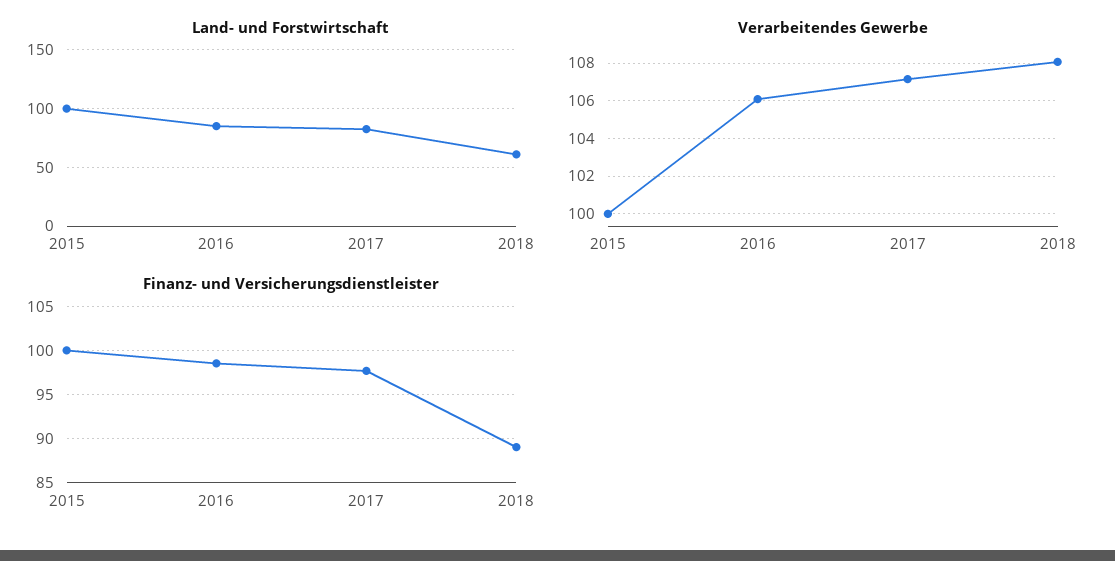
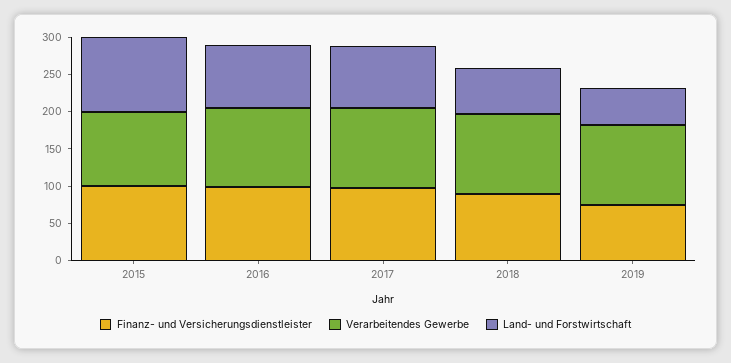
Finanz- und Versicherungsdienstleister, 2019: none -> 75
Verarbeitendes Gewerbe, 2019: none -> 100
Land- und Forstwirtschaft, 2019: none -> 50

